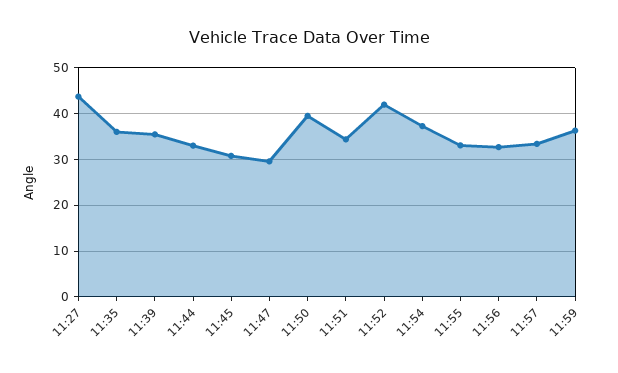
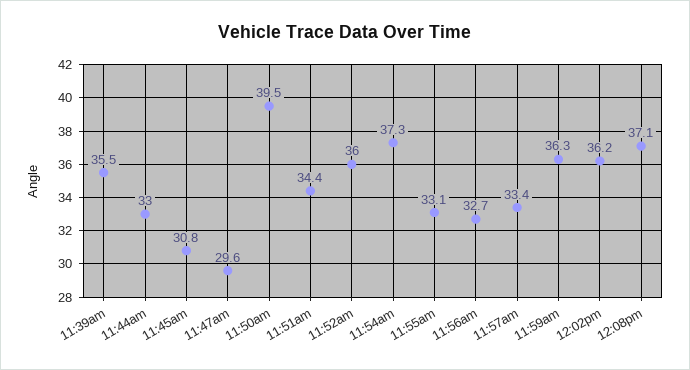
11:27: 44 -> none
11:35: 36 -> none
11:52: 42 -> 36
12:02pm: none -> 36.2
12:08pm: none -> 37.1

